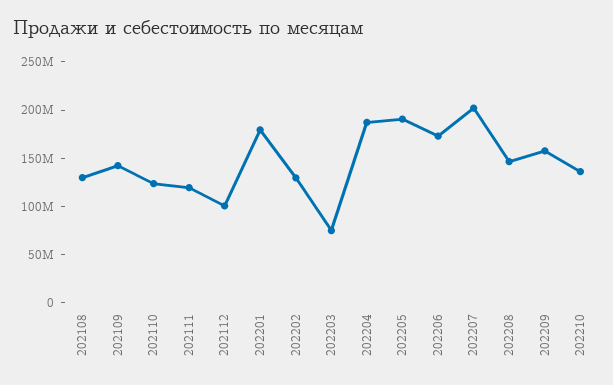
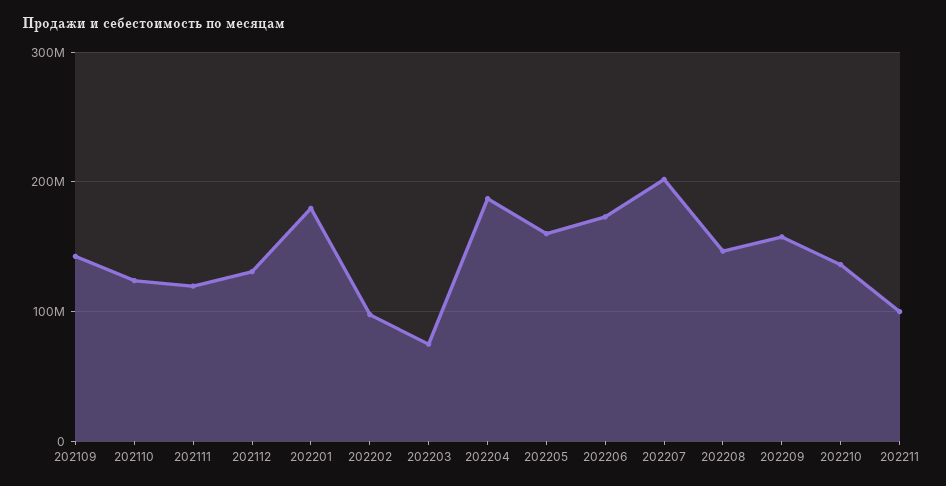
202108: 130000000 -> none
202112: 100000000 -> 130000000
202202: 130000000 -> 100000000
202205: 190000000 -> 160000000
202211: none -> 100000000

